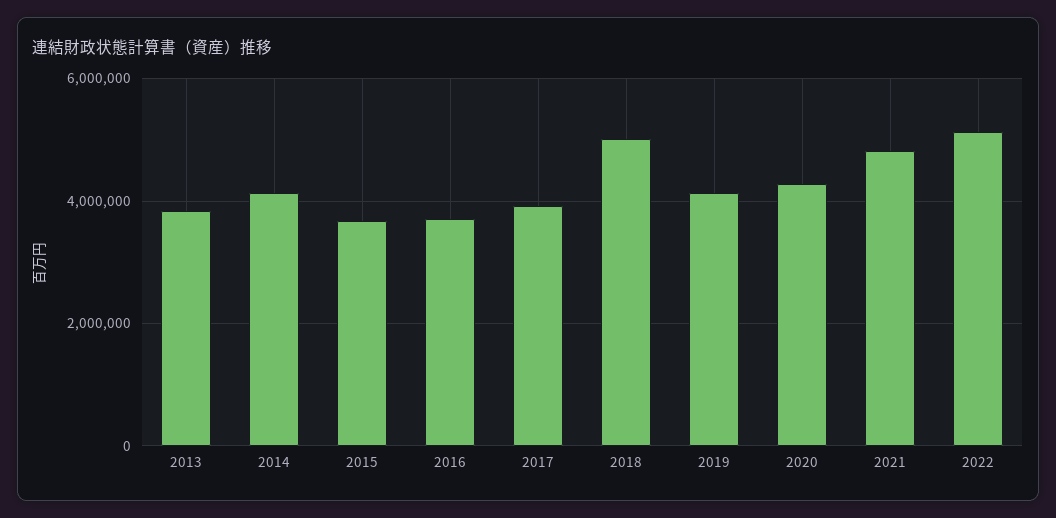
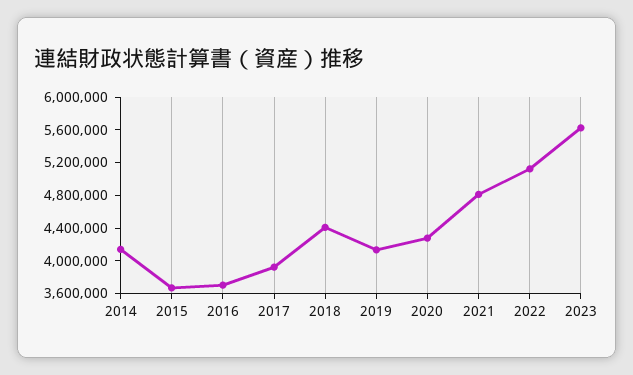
2013: 3800000 -> none
2018: 5000000 -> 4400000
2023: none -> 5600000

